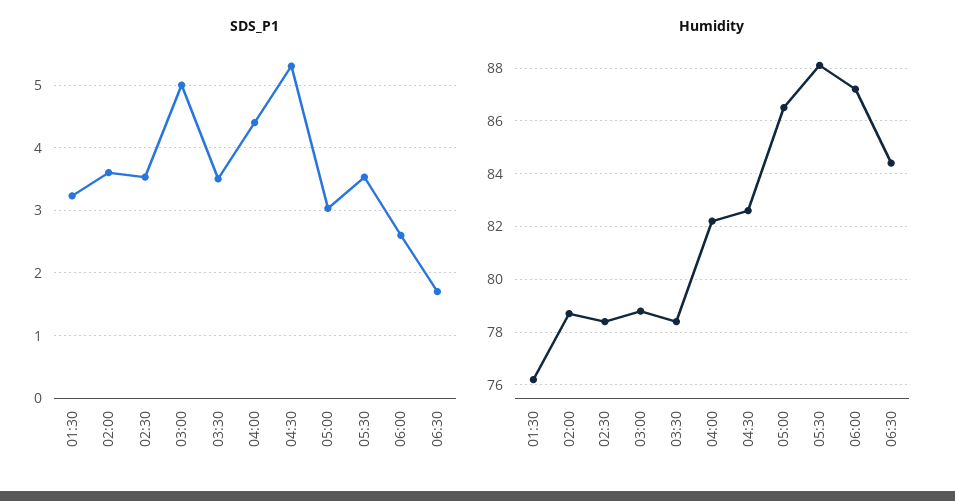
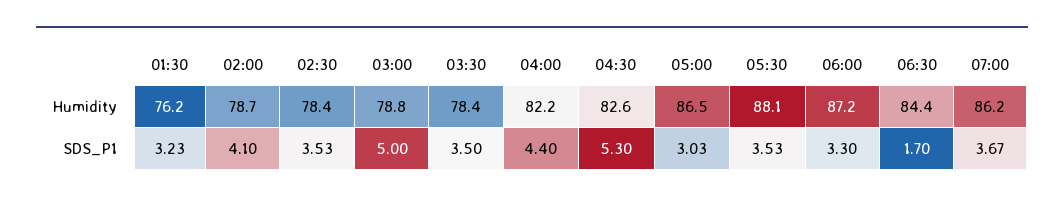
SDS_P1, 02:00: 3.6 -> 4.1
SDS_P1, 06:00: 2.6 -> 3.3
Humidity, 07:00: none -> 86.2
SDS_P1, 07:00: none -> 3.67

